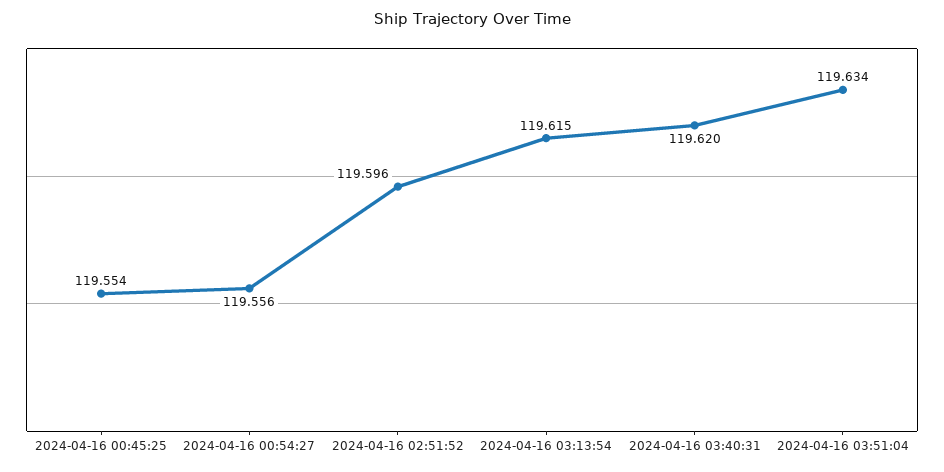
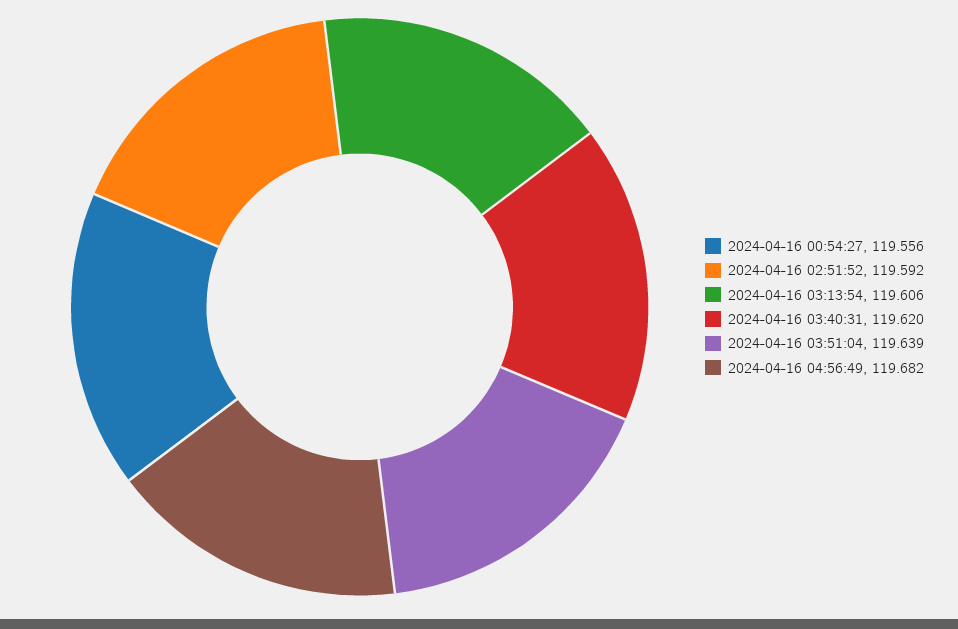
2024-04-16 00:45:25: 119.554 -> none
2024-04-16 02:51:52: 119.596 -> 119.592
2024-04-16 03:13:54: 119.615 -> 119.606
2024-04-16 03:51:04: 119.634 -> 119.639
2024-04-16 04:56:49: none -> 119.682

